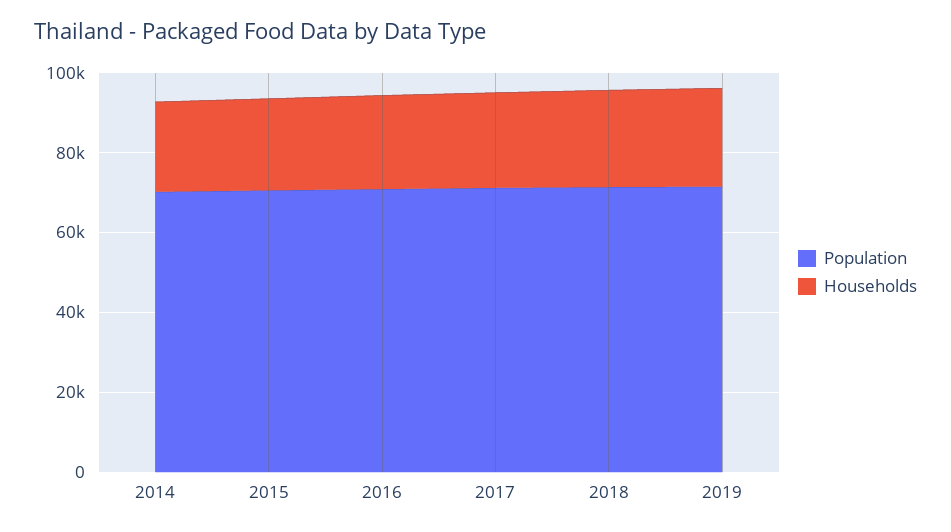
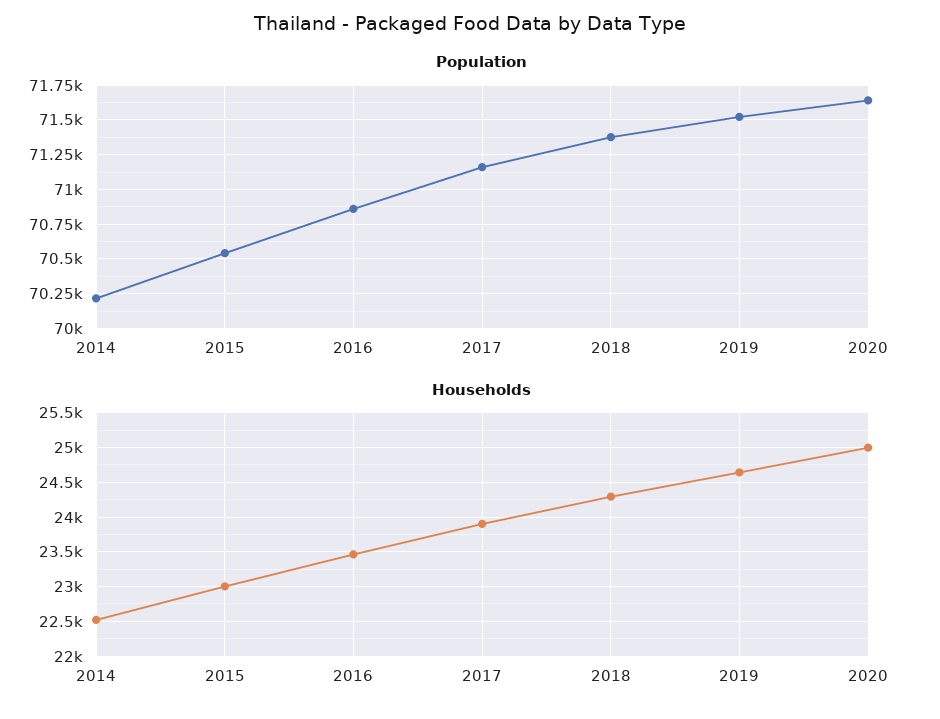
Population, 2020: none -> 71650
Households, 2020: none -> 25000

